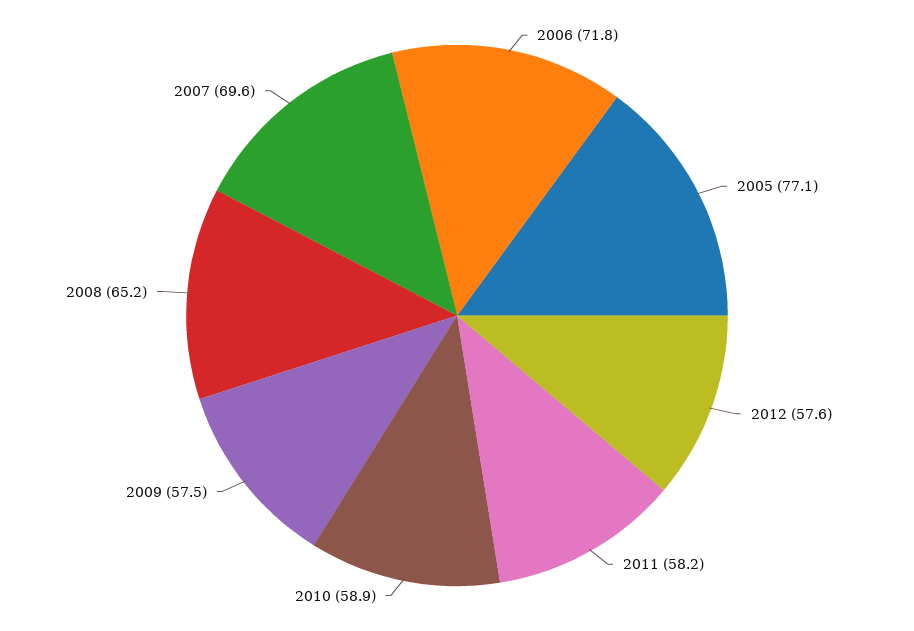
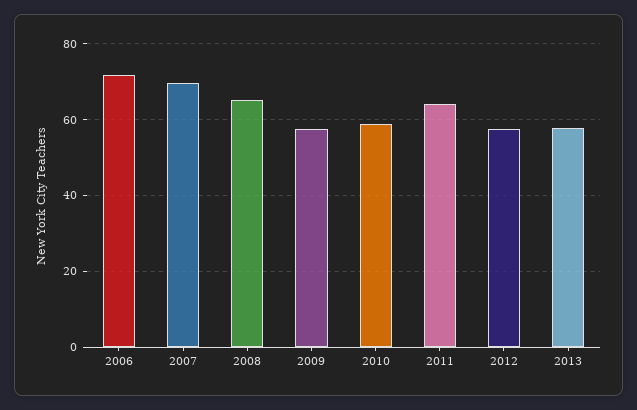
2005: 77.1 -> none
2011: 58.2 -> 64
2013: none -> 58

